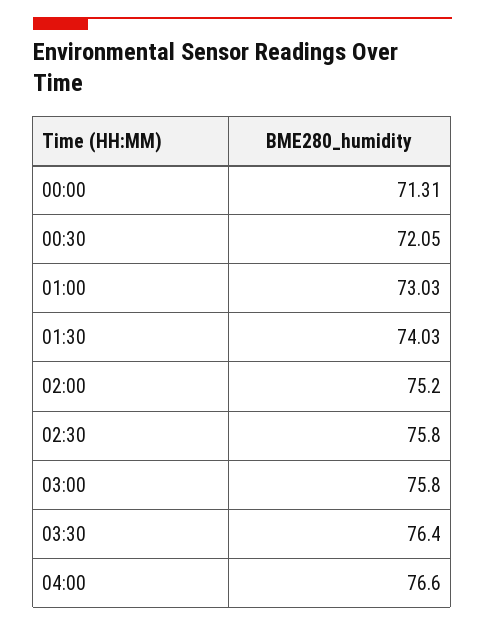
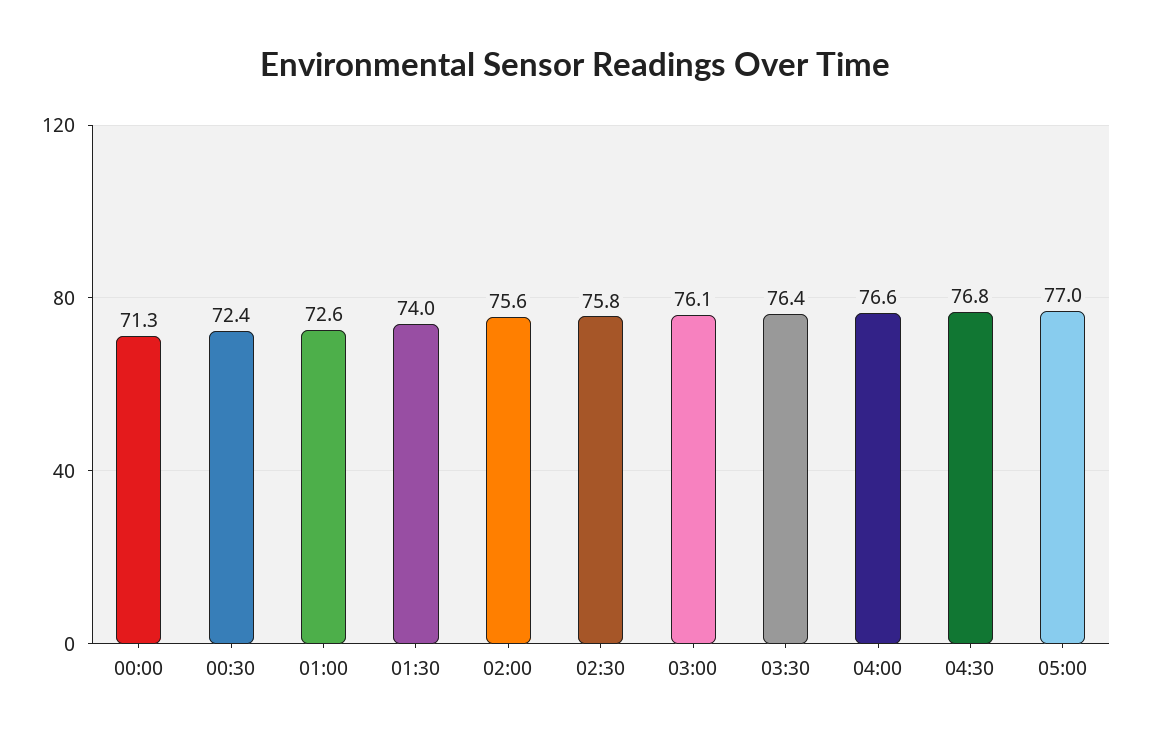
00:30: 72.05 -> 72.4
01:00: 73.03 -> 72.6
02:00: 75.2 -> 75.6
03:00: 75.8 -> 76.1
04:30: none -> 76.8
05:00: none -> 77

